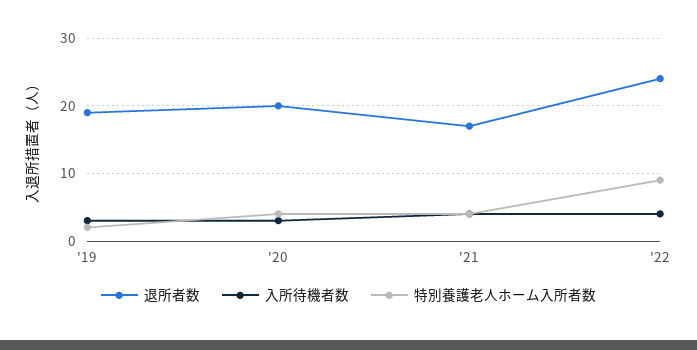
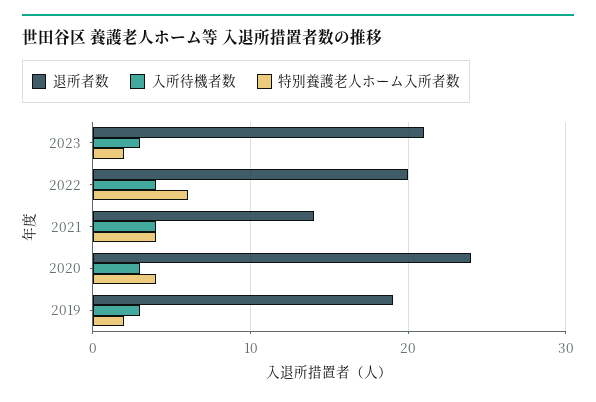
退所者数, '20: 20 -> 24
退所者数, '21: 17 -> 14
退所者数, '22: 24 -> 20
特別養護老人ホーム入所者数, '22: 9 -> 6
退所者数, 2023: none -> 21
入所待機者数, 2023: none -> 3
特別養護老人ホーム入所者数, 2023: none -> 2

